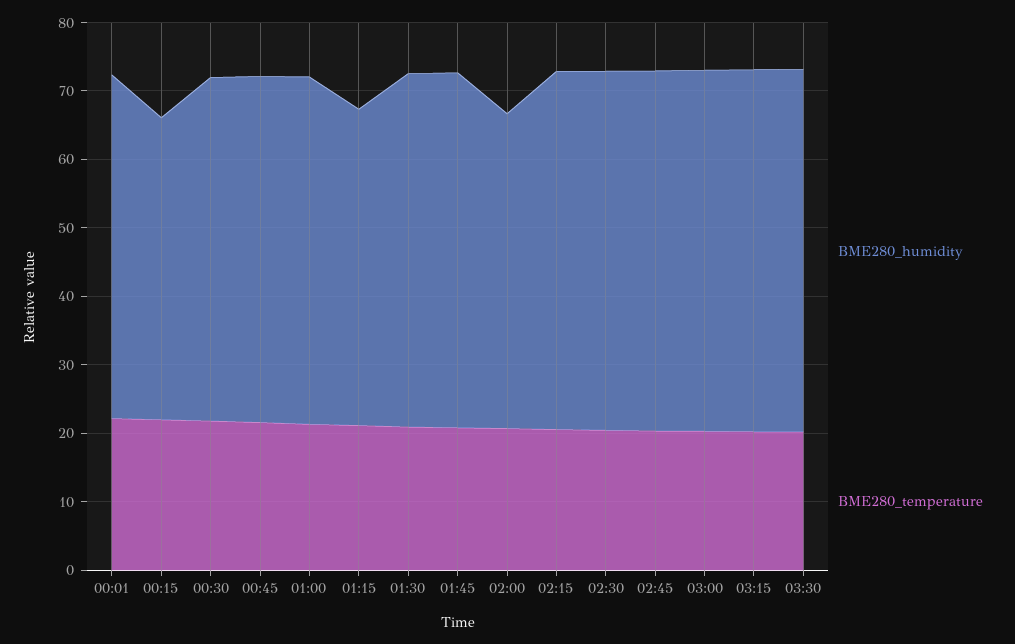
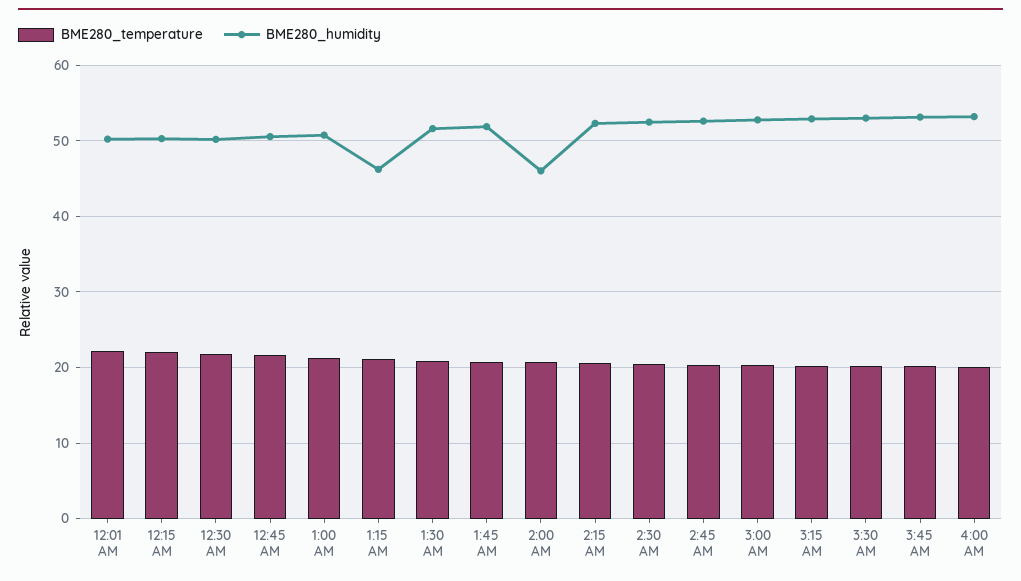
BME280_humidity, 00:15: 44 -> 50
BME280_temperature, 3:45 AM: none -> 20
BME280_humidity, 3:45 AM: none -> 53
BME280_temperature, 4:00 AM: none -> 20
BME280_humidity, 4:00 AM: none -> 53

